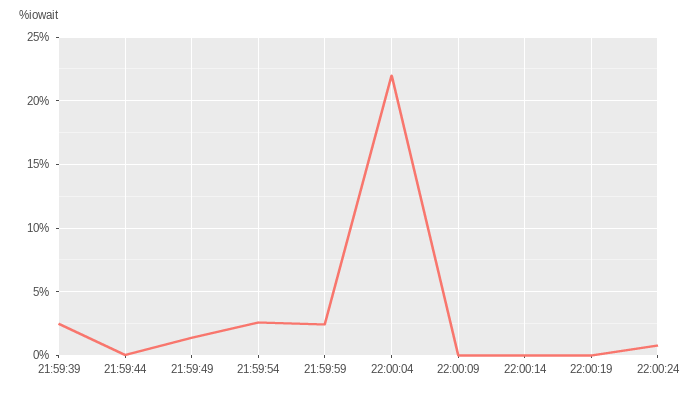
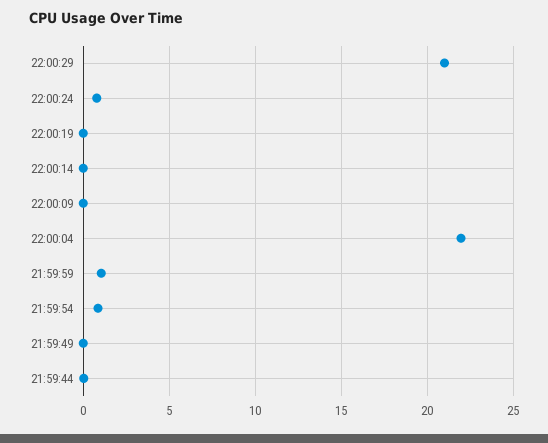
21:59:39: 2.5 -> none
21:59:49: 1.5 -> 0
21:59:54: 2.5 -> 1
21:59:59: 2.5 -> 1
22:00:29: none -> 21

